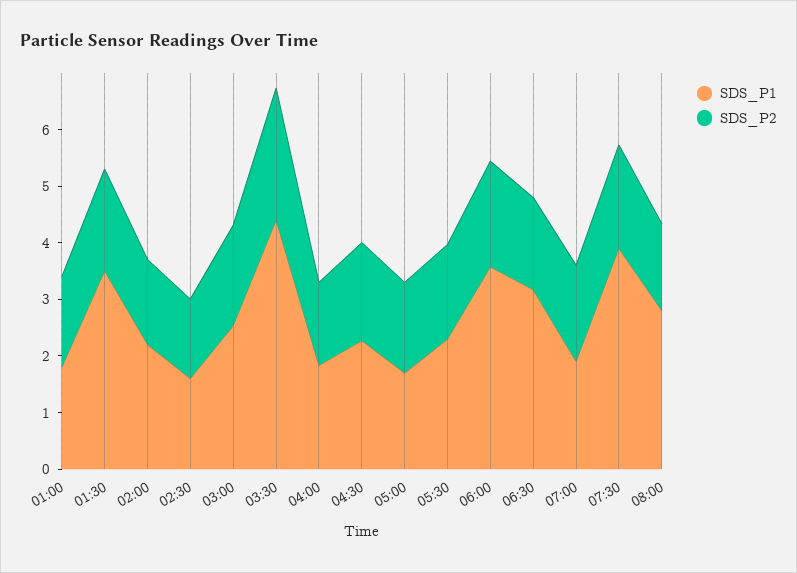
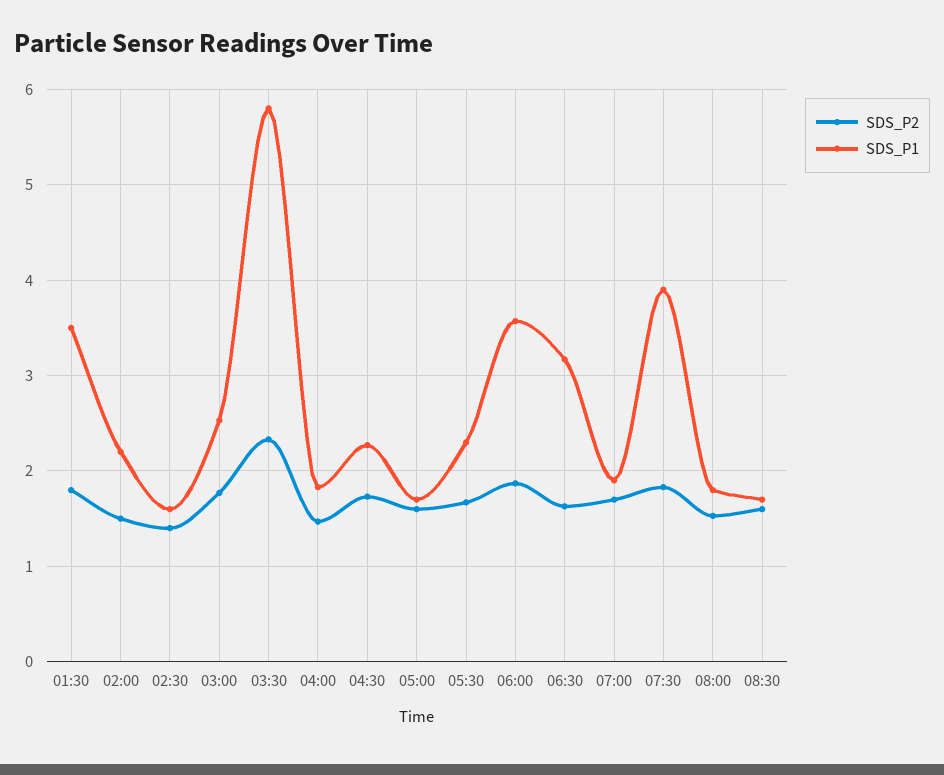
SDS_P1, 01:00: 1.8 -> none
SDS_P2, 01:00: 1.6 -> none
SDS_P1, 03:30: 4.4 -> 5.8
SDS_P1, 08:00: 2.8 -> 1.8
SDS_P2, 08:30: none -> 1.6
SDS_P1, 08:30: none -> 1.7

